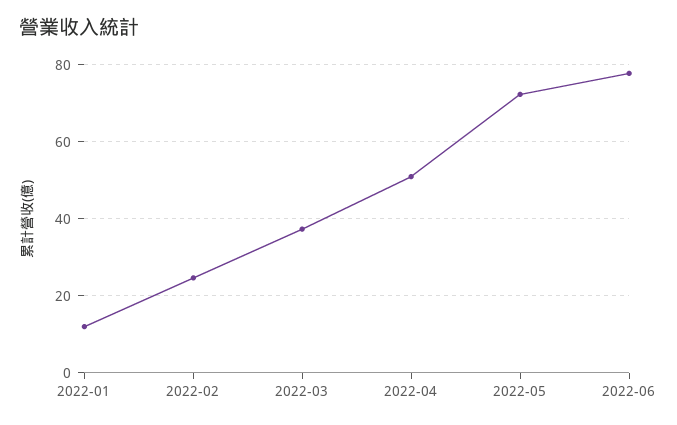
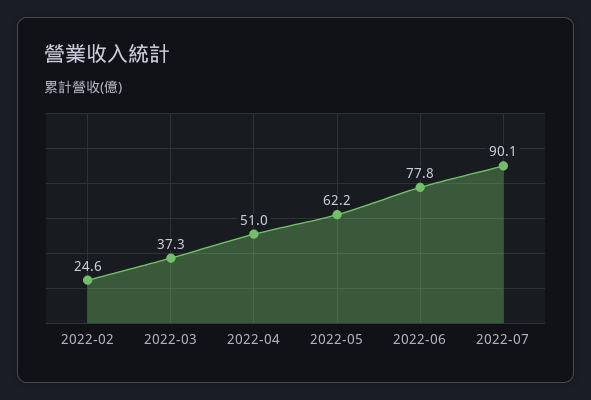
2022-01: 12 -> none
2022-05: 72 -> 62.2
2022-07: none -> 90.1

